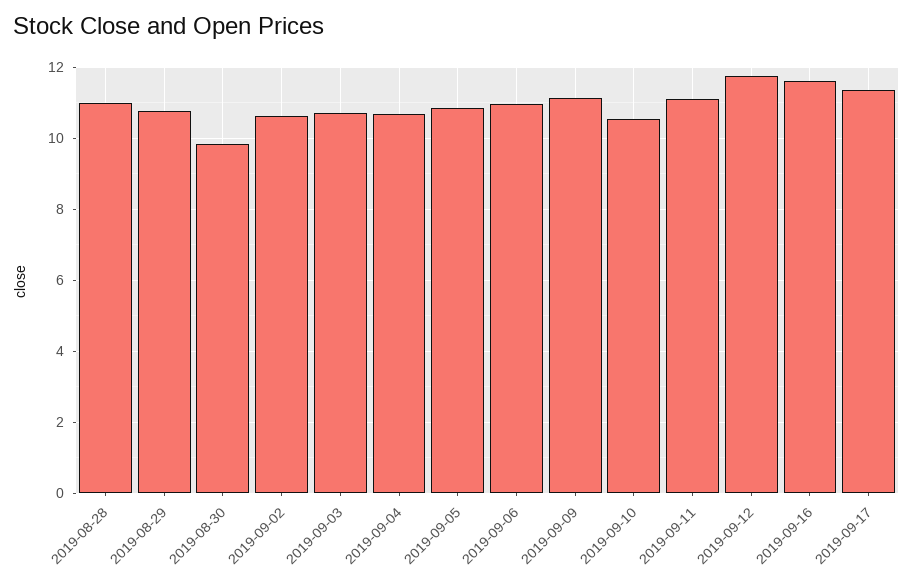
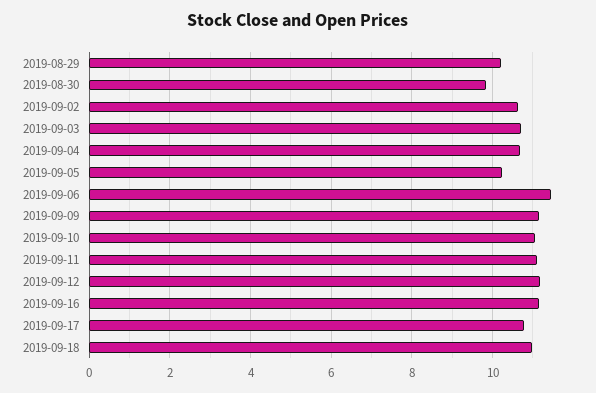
2019-08-28: 11 -> none
2019-08-29: 10.8 -> 10.2
2019-09-05: 10.8 -> 10.2
2019-09-06: 11 -> 11.4
2019-09-10: 10.6 -> 11
2019-09-12: 11.8 -> 11.2
2019-09-16: 11.6 -> 11.2
2019-09-17: 11.4 -> 10.8
2019-09-18: none -> 11

